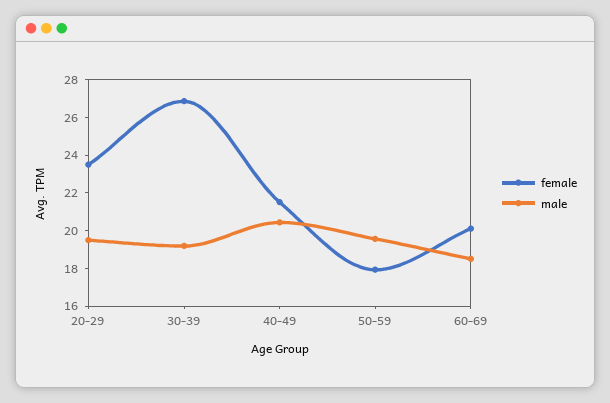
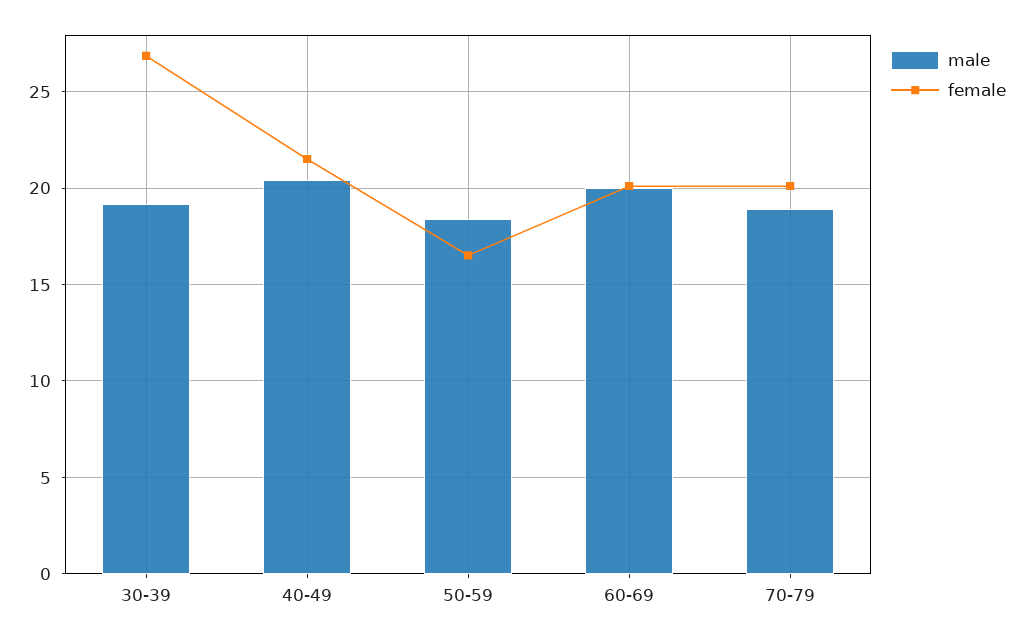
female, 20-29: 23.5 -> none
male, 20-29: 19.5 -> none
female, 50-59: 18 -> 16.5
male, 50-59: 19.5 -> 18.5
male, 60-69: 18.5 -> 20
male, 70-79: none -> 19
female, 70-79: none -> 20

